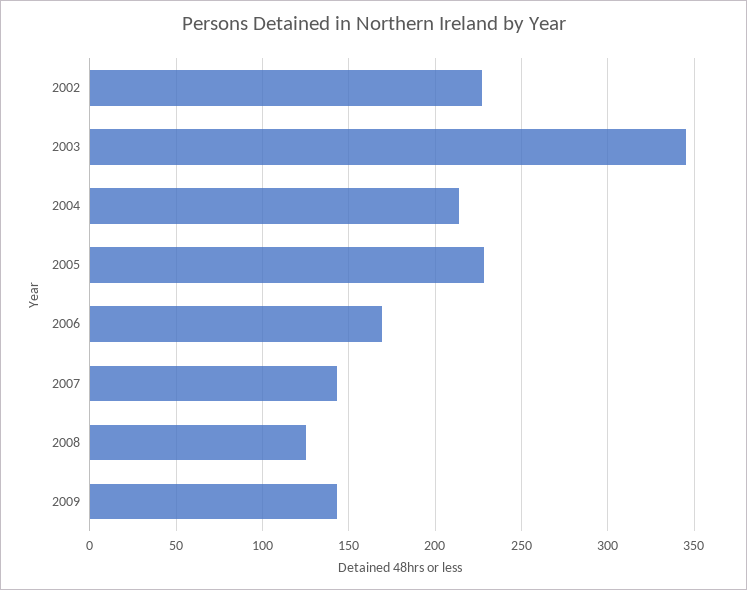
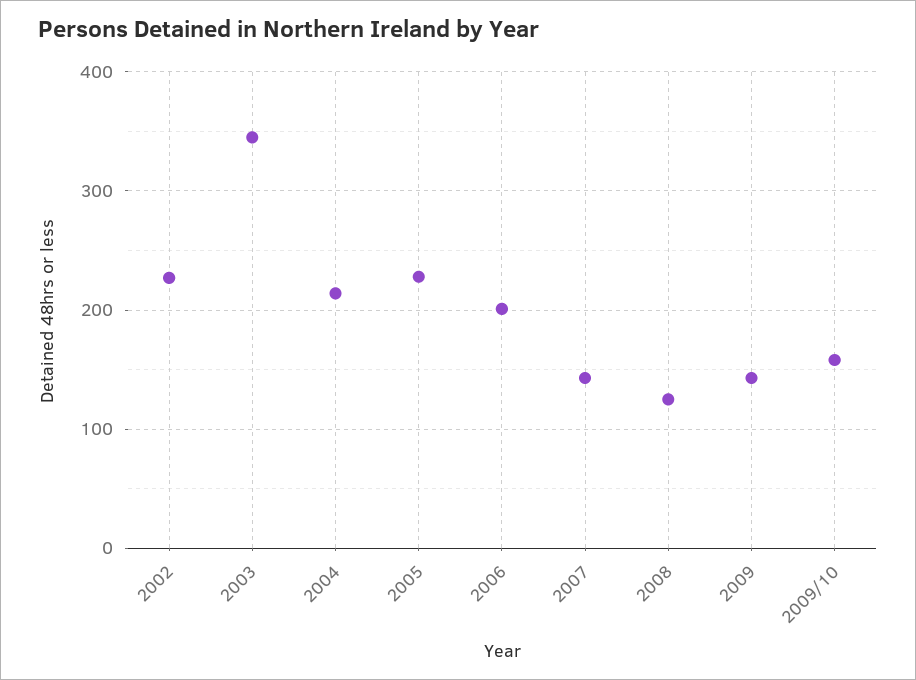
2006: 170 -> 200
2009/10: none -> 160

